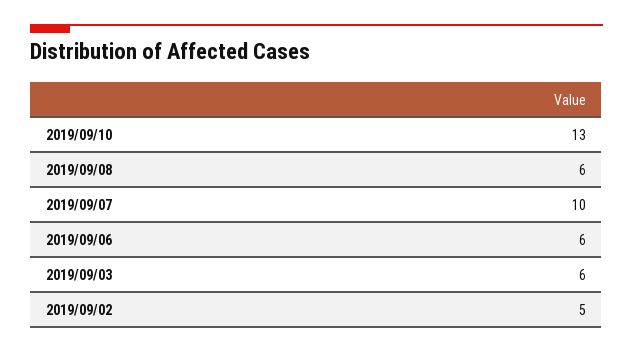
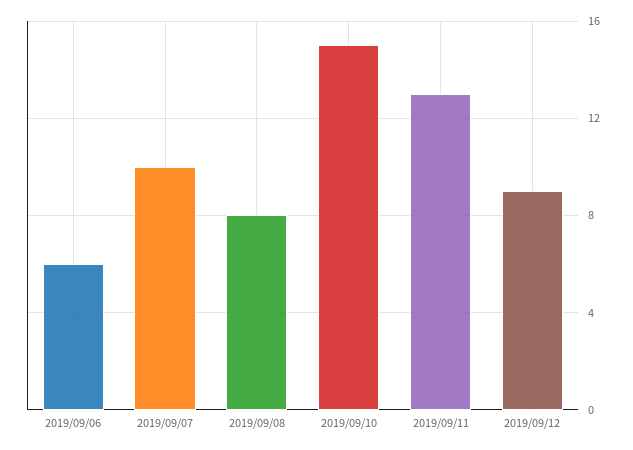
2019/09/10: 13 -> 15
2019/09/08: 6 -> 8
2019/09/03: 6 -> none
2019/09/02: 5 -> none
2019/09/11: none -> 13
2019/09/12: none -> 9

